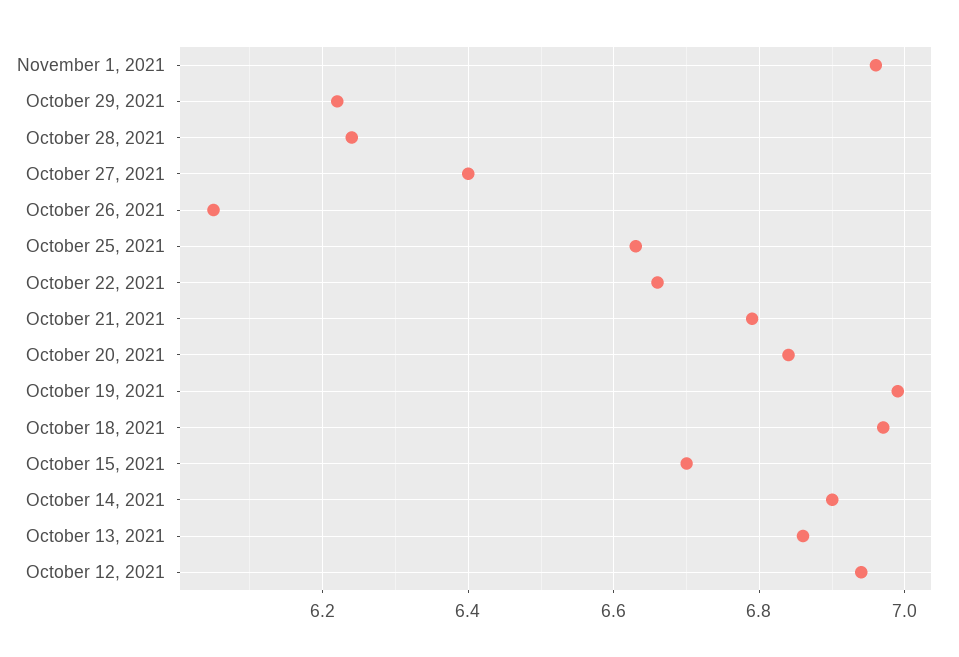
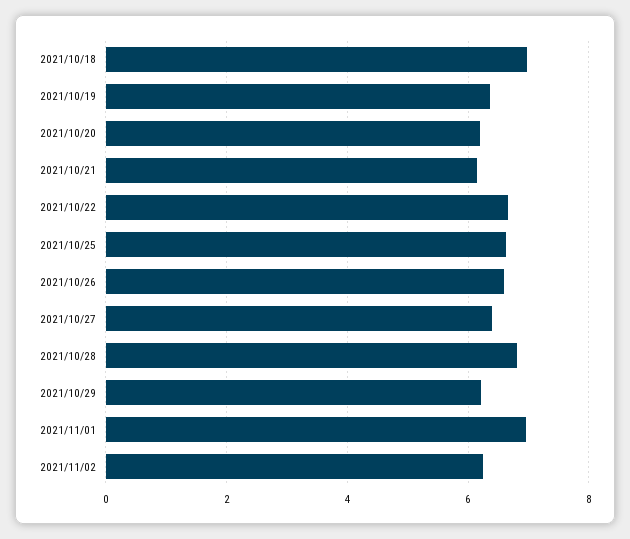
October 28, 2021: 6.25 -> 6.8
October 26, 2021: 6.05 -> 6.6
October 21, 2021: 6.8 -> 6.2
October 20, 2021: 6.85 -> 6.2
October 19, 2021: 7 -> 6.4
October 15, 2021: 6.7 -> none
October 14, 2021: 6.9 -> none
October 13, 2021: 6.85 -> none
October 12, 2021: 6.95 -> none
2021/11/02: none -> 6.2

